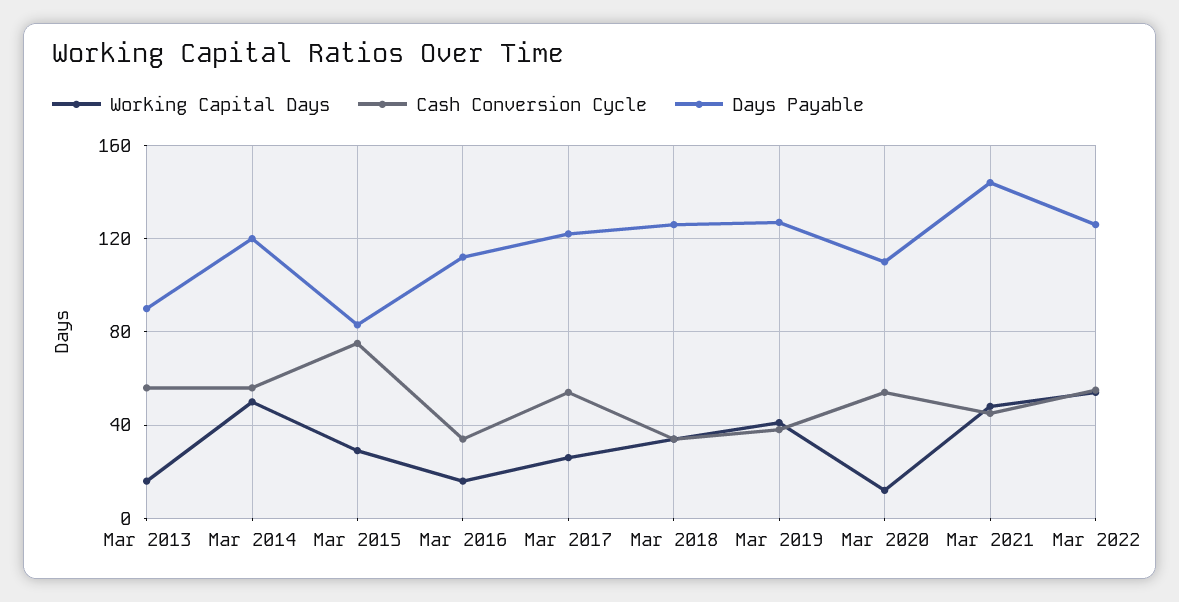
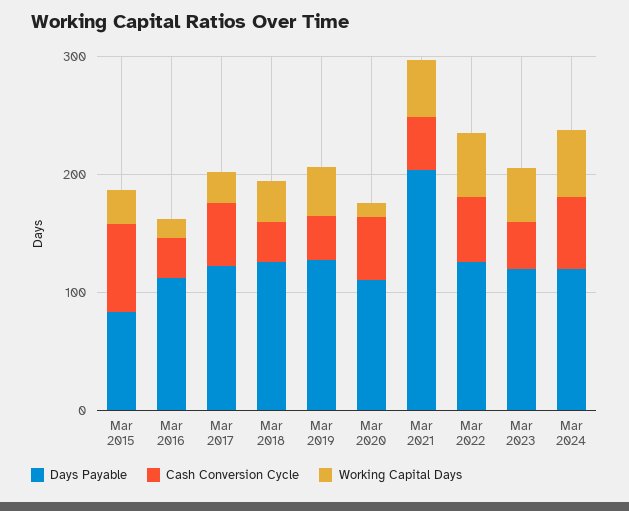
Working Capital Days, Mar 2013: 15 -> none
Cash Conversion Cycle, Mar 2013: 55 -> none
Days Payable, Mar 2013: 90 -> none
Working Capital Days, Mar 2014: 50 -> none
Cash Conversion Cycle, Mar 2014: 55 -> none
Days Payable, Mar 2014: 120 -> none
Days Payable, Mar 2021: 145 -> 200
Days Payable, Mar 2023: none -> 120
Cash Conversion Cycle, Mar 2023: none -> 40
Working Capital Days, Mar 2023: none -> 40
Days Payable, Mar 2024: none -> 120
Cash Conversion Cycle, Mar 2024: none -> 60
Working Capital Days, Mar 2024: none -> 60

